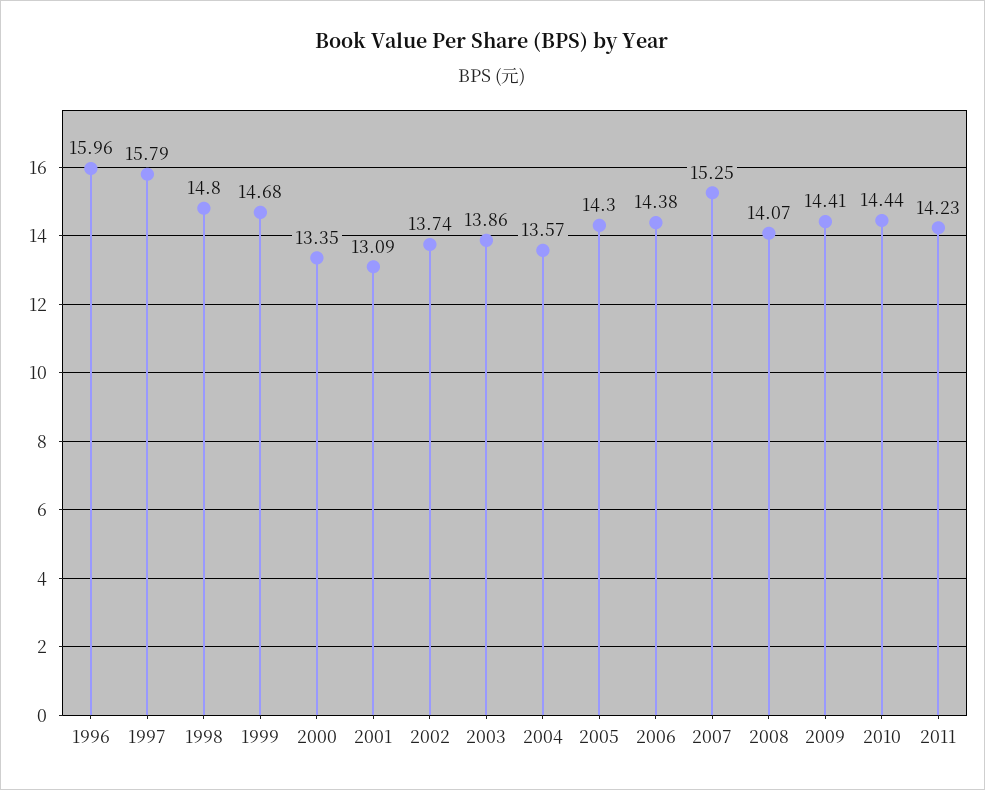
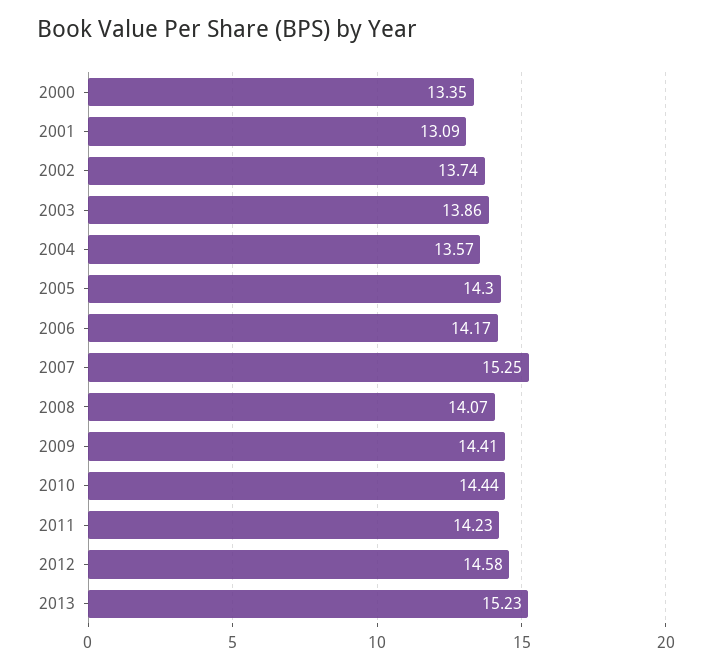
1996: 15.96 -> none
1997: 15.79 -> none
1998: 14.8 -> none
1999: 14.68 -> none
2006: 14.38 -> 14.17
2012: none -> 14.58
2013: none -> 15.23

